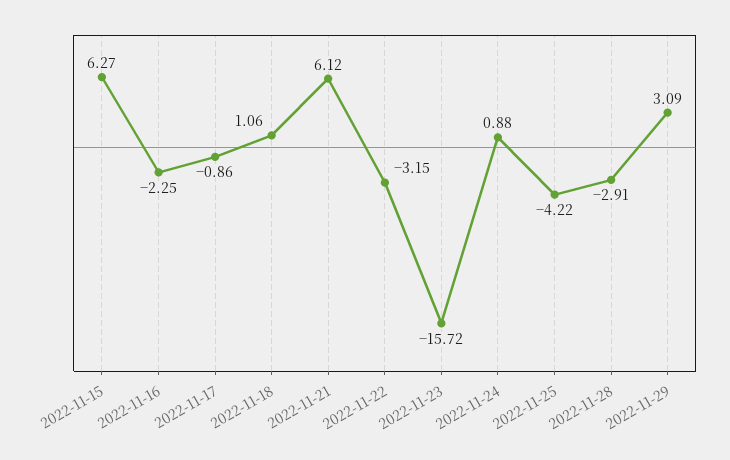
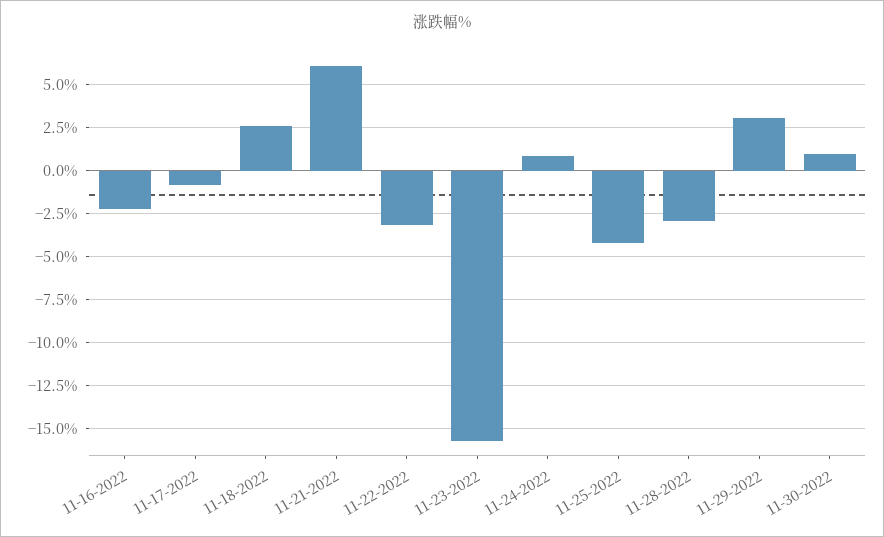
2022-11-15: 6.27 -> none
2022-11-18: 1.06 -> 2.5
11-30-2022: none -> 1

